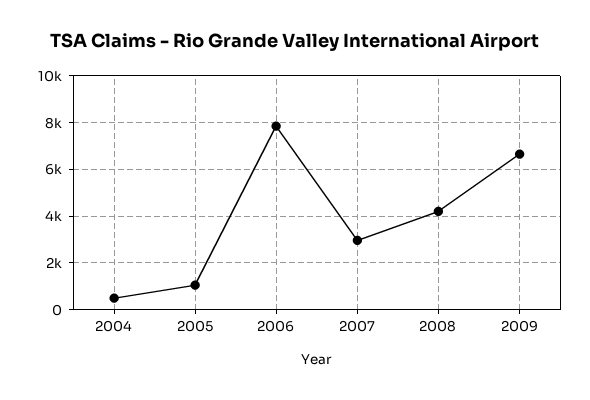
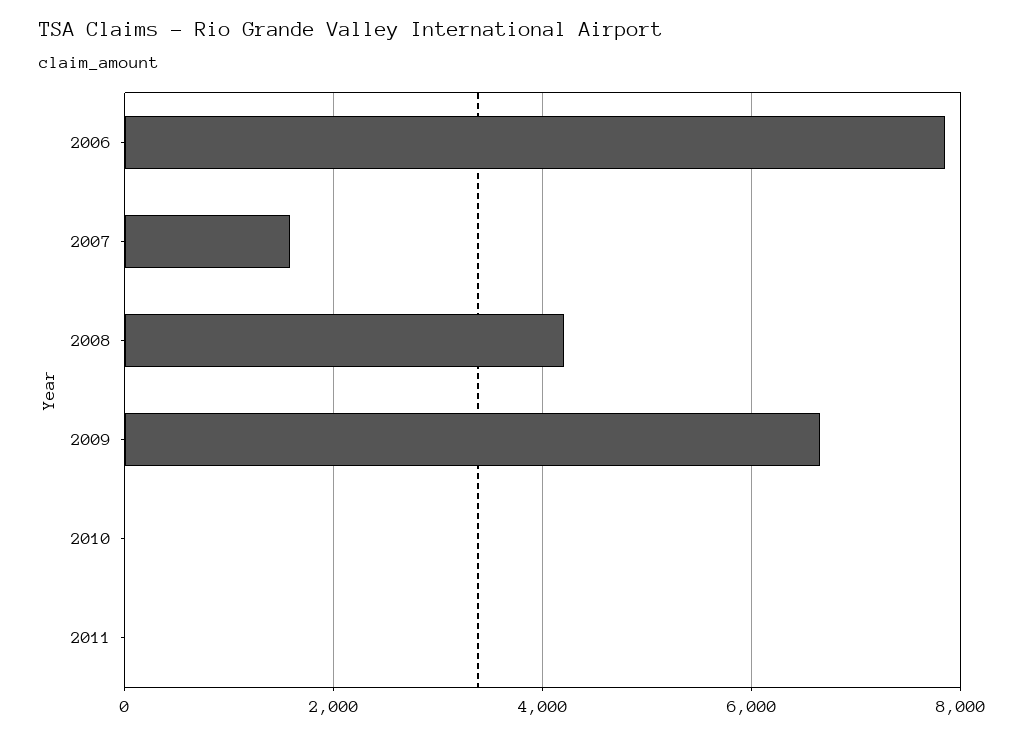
2004: 500 -> none
2005: 1000 -> none
2007: 3000 -> 1600
2010: none -> 0
2011: none -> 0

